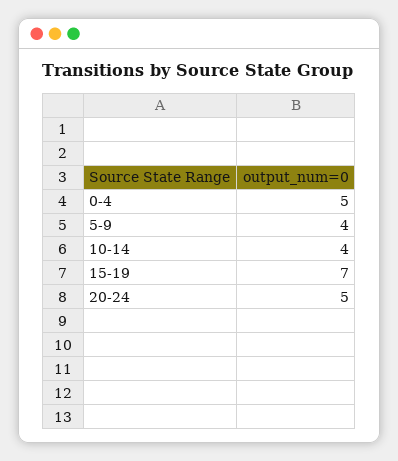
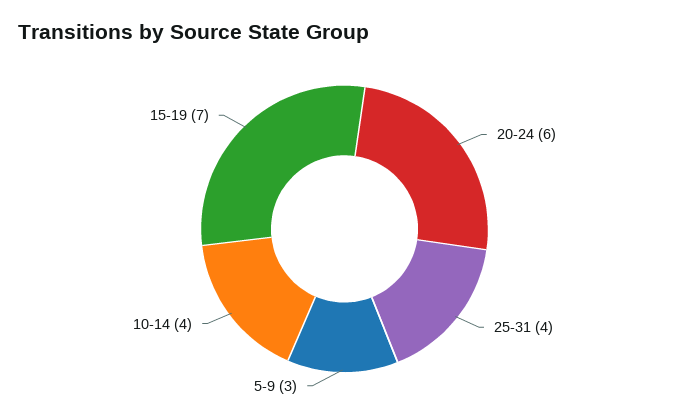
0-4: 5 -> none
5-9: 4 -> 3
20-24: 5 -> 6
25-31: none -> 4

